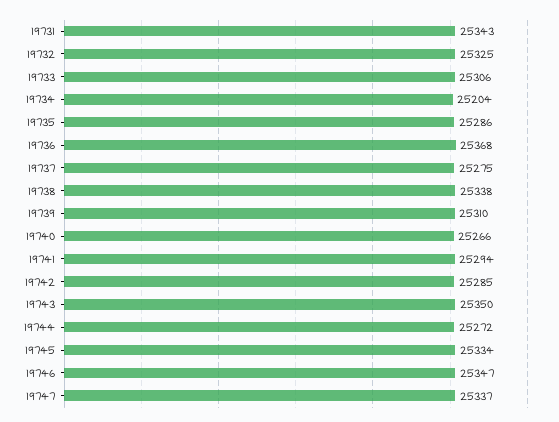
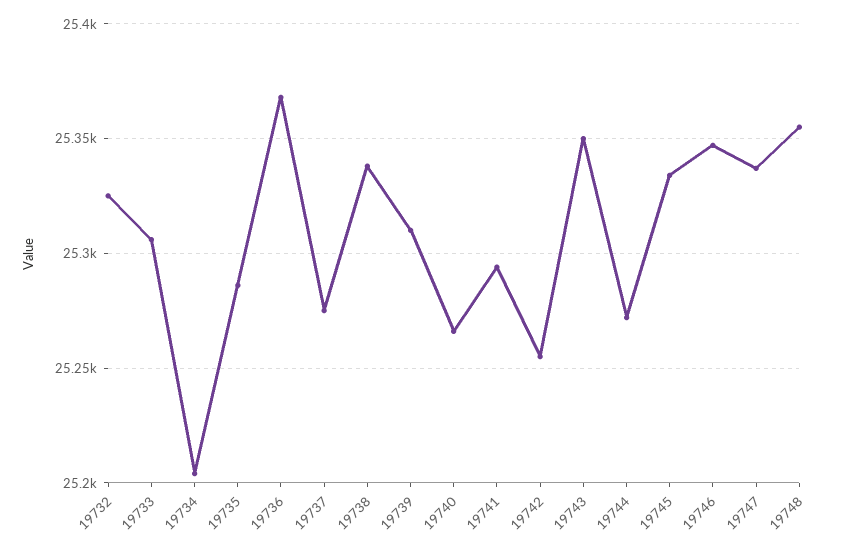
19731: 25343 -> none
19742: 25285 -> 25255
19748: none -> 25355

